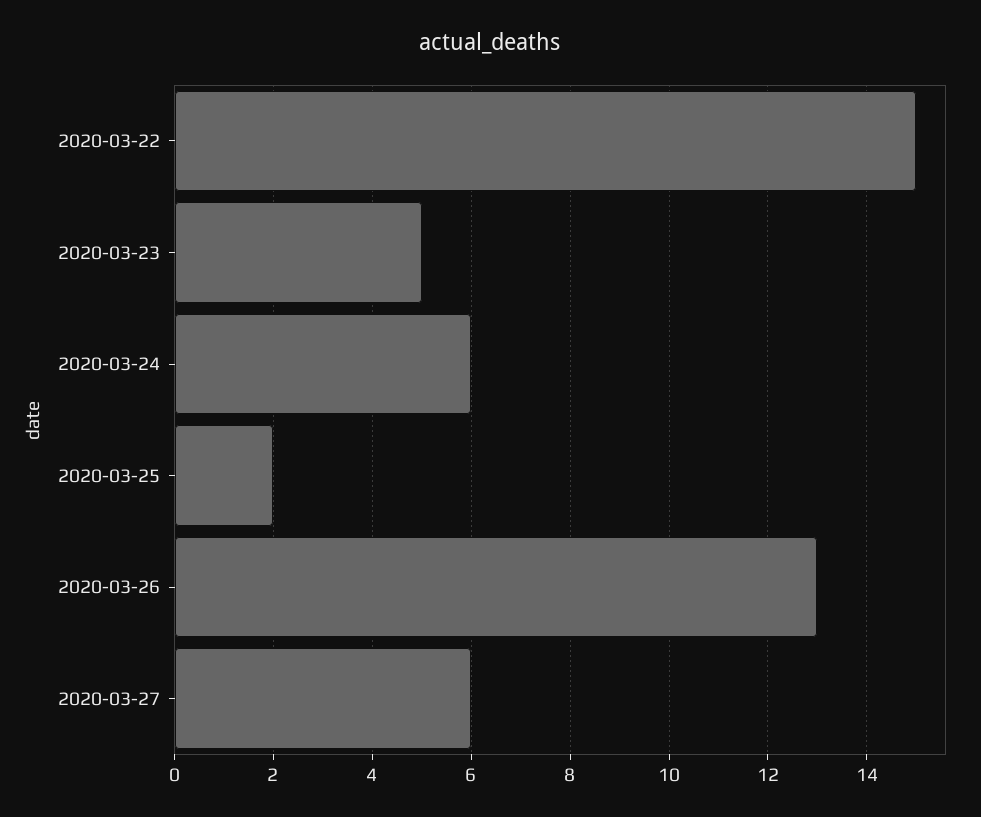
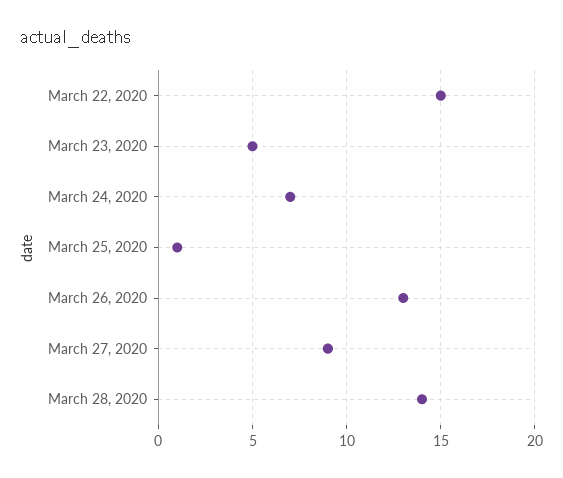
2020-03-24: 6 -> 7
2020-03-25: 2 -> 1
2020-03-27: 6 -> 9
March 28, 2020: none -> 14

